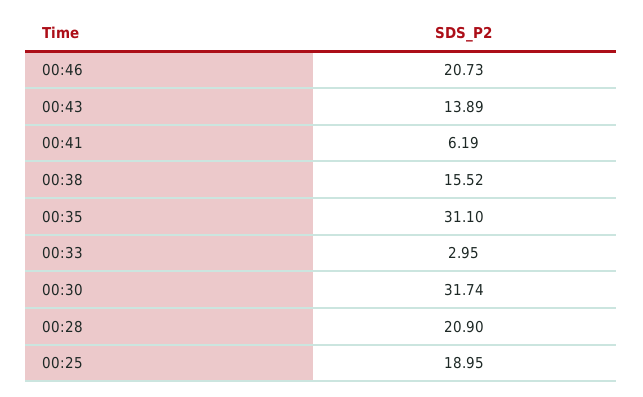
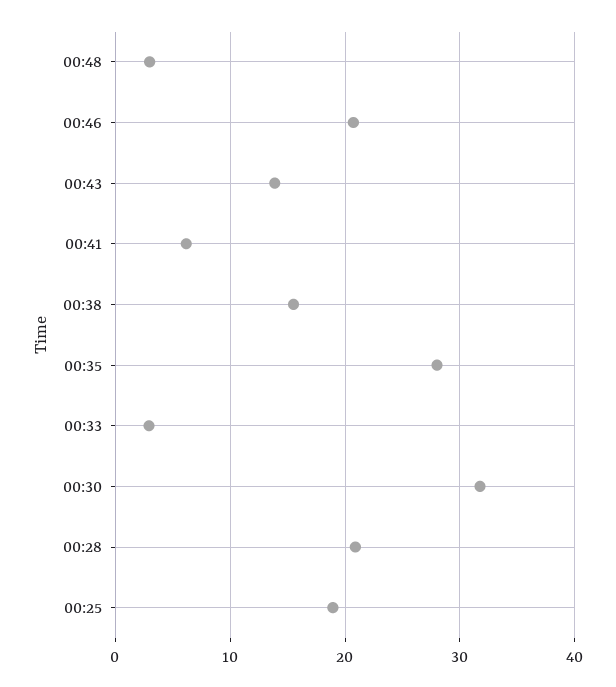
00:35: 31.1 -> 28
00:48: none -> 3

